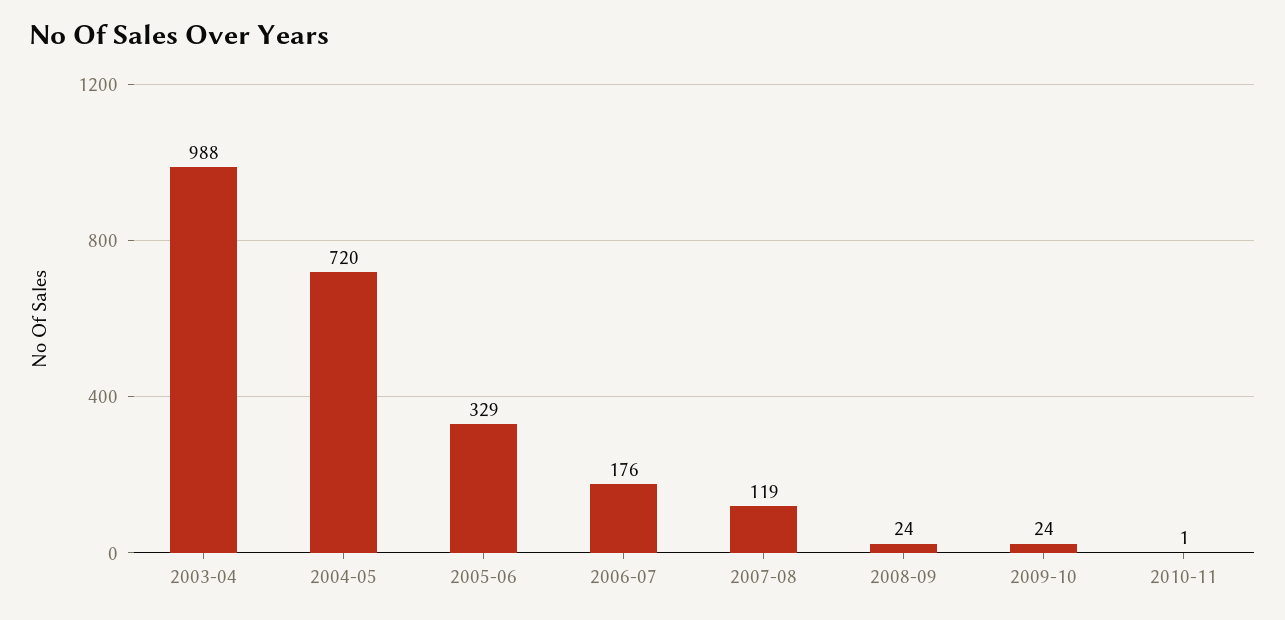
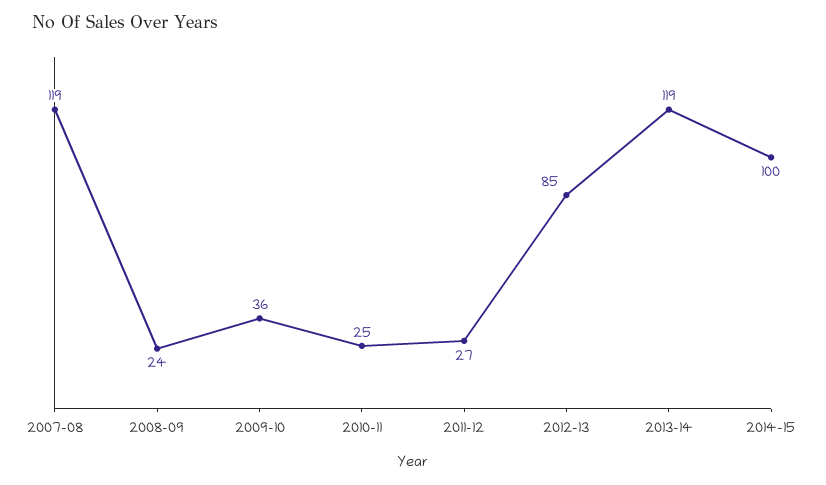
2003-04: 988 -> none
2004-05: 720 -> none
2005-06: 329 -> none
2006-07: 176 -> none
2009-10: 24 -> 36
2010-11: 1 -> 25
2011-12: none -> 27
2012-13: none -> 85
2013-14: none -> 119
2014-15: none -> 100

